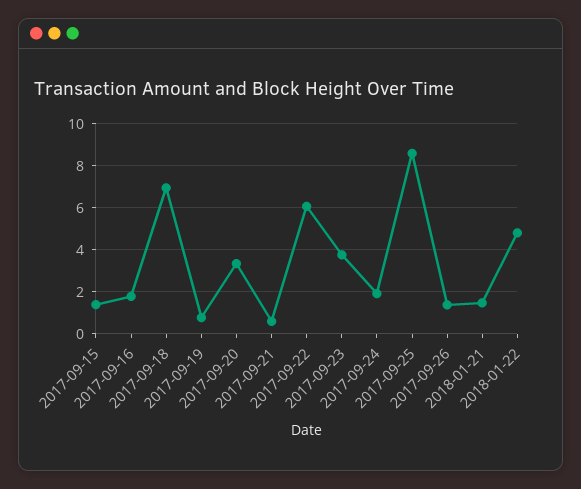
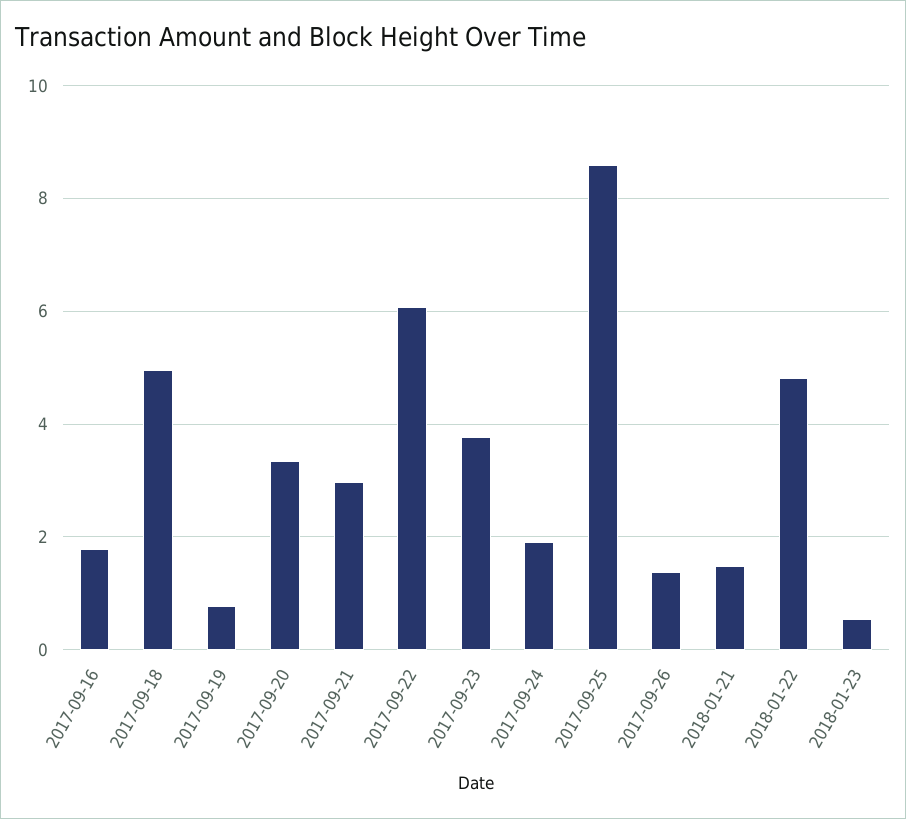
2017-09-15: 1.5 -> none
2017-09-18: 7 -> 5
2017-09-21: 0.5 -> 3
2018-01-23: none -> 0.6

